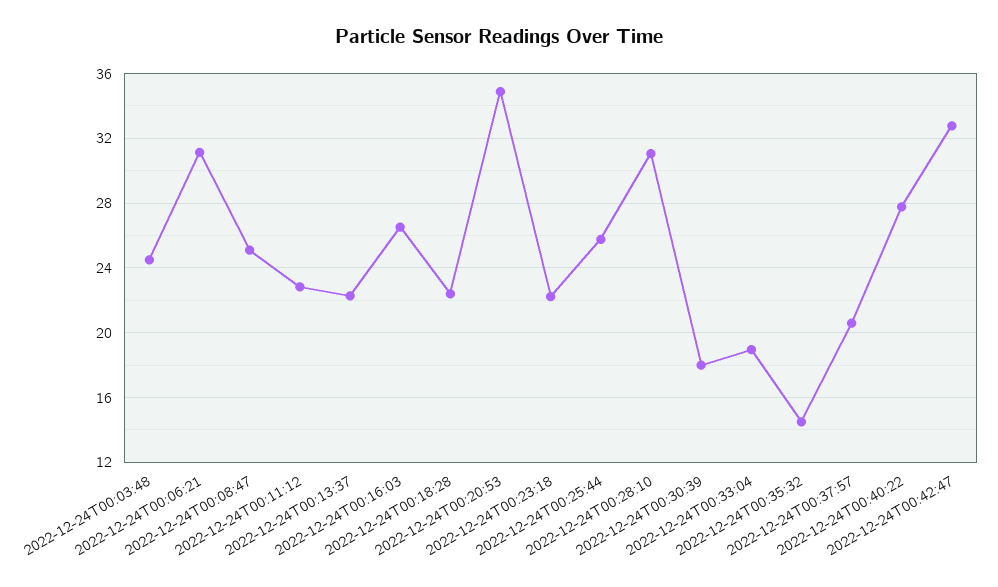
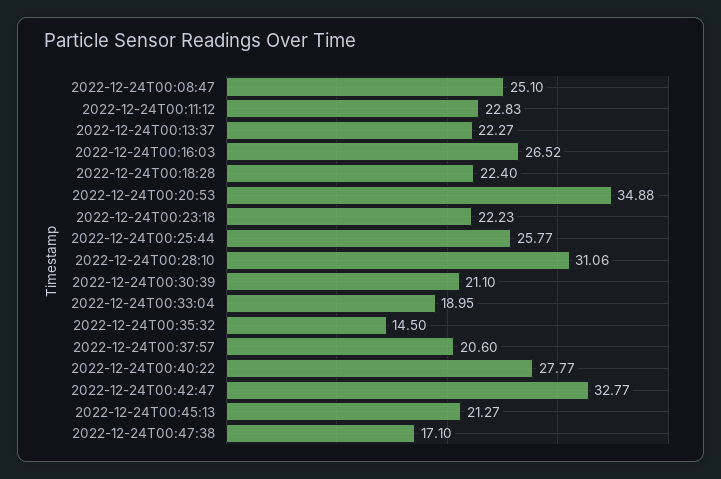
2022-12-24T00:03:48: 24.5 -> none
2022-12-24T00:06:21: 31 -> none
2022-12-24T00:30:39: 18 -> 21.1
2022-12-24T00:45:13: none -> 21.27
2022-12-24T00:47:38: none -> 17.1

